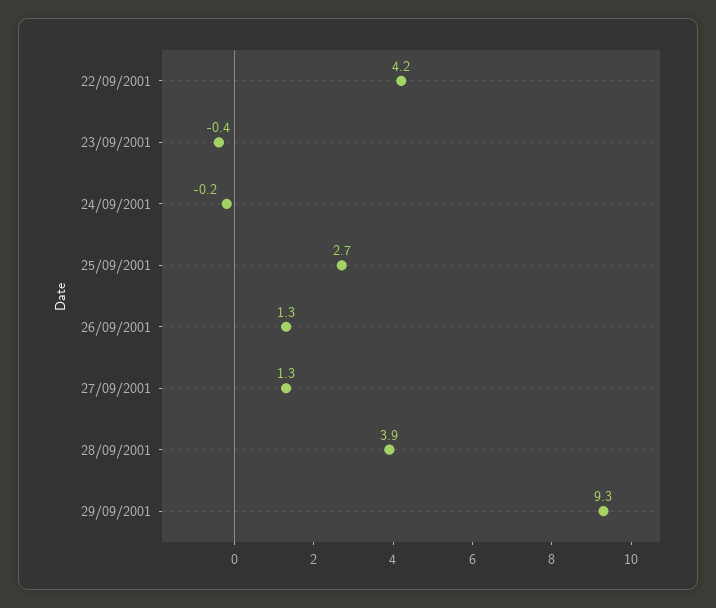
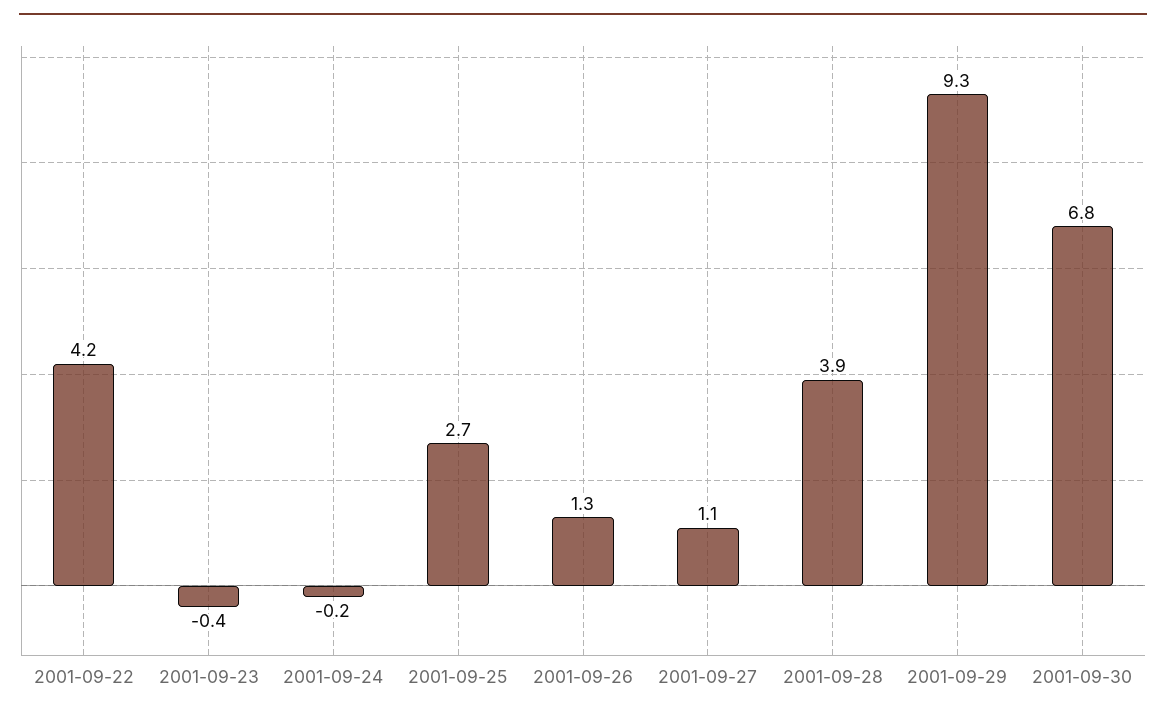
27/09/2001: 1.3 -> 1.1
2001-09-30: none -> 6.8

